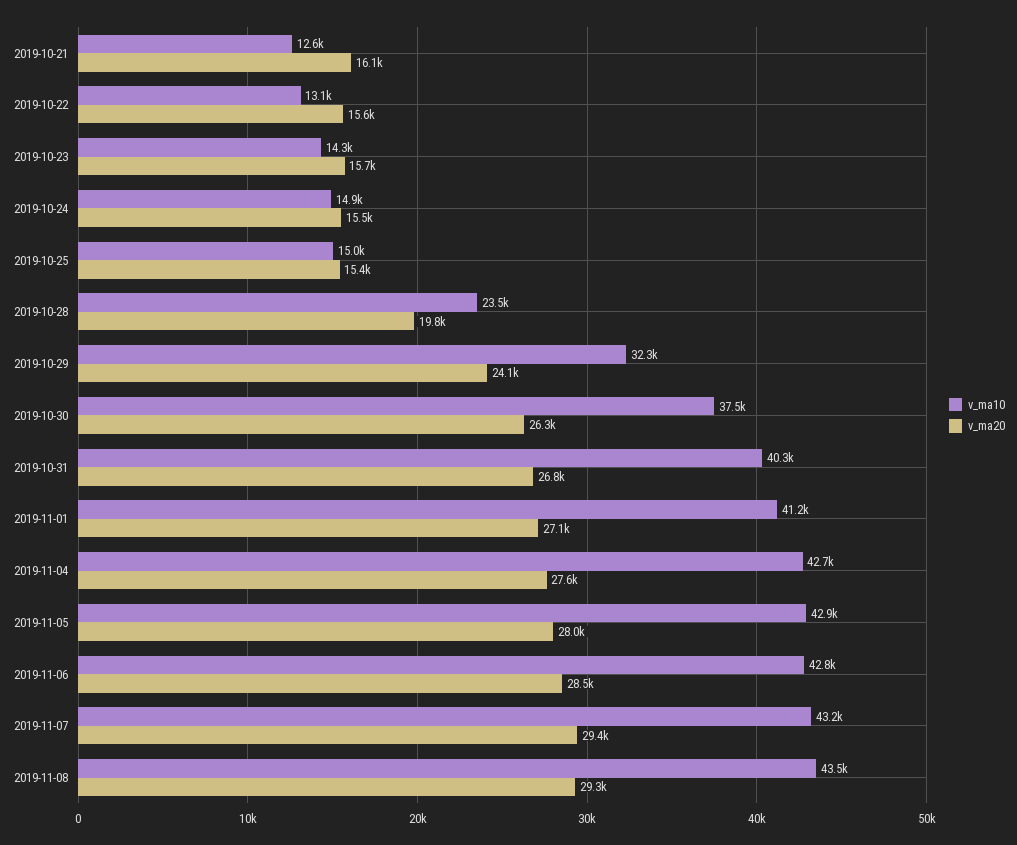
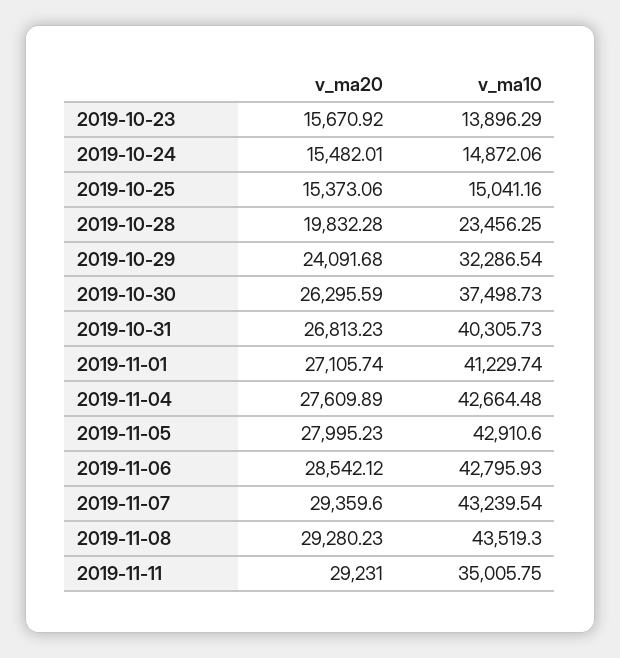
v_ma10, 2019-10-21: 12600 -> none
v_ma20, 2019-10-21: 16100 -> none
v_ma10, 2019-10-22: 13100 -> none
v_ma20, 2019-10-22: 15600 -> none
v_ma10, 2019-10-23: 14300 -> 13896.29
v_ma20, 2019-11-11: none -> 29231
v_ma10, 2019-11-11: none -> 35005.75

